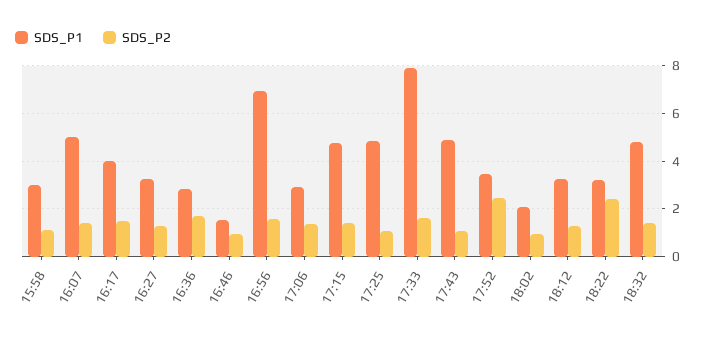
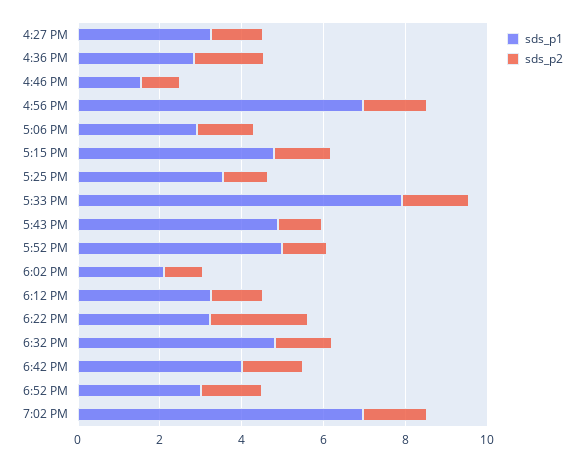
SDS_P1, 15:58: 3 -> none
SDS_P2, 15:58: 1 -> none
SDS_P1, 16:07: 5 -> none
SDS_P2, 16:07: 1.5 -> none
SDS_P1, 16:17: 4 -> none
SDS_P2, 16:17: 1.5 -> none
SDS_P1, 17:25: 5 -> 3.5
SDS_P1, 17:52: 3.5 -> 5
SDS_P2, 17:52: 2.5 -> 1
SDS_P1, 6:42 PM: none -> 4
SDS_P2, 6:42 PM: none -> 1.5
SDS_P1, 6:52 PM: none -> 3
SDS_P2, 6:52 PM: none -> 1.5
SDS_P1, 7:02 PM: none -> 7
SDS_P2, 7:02 PM: none -> 1.5

